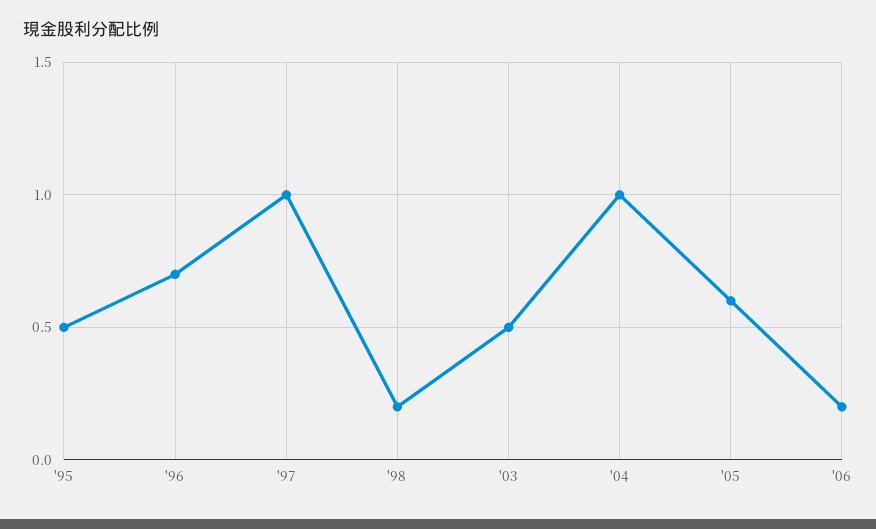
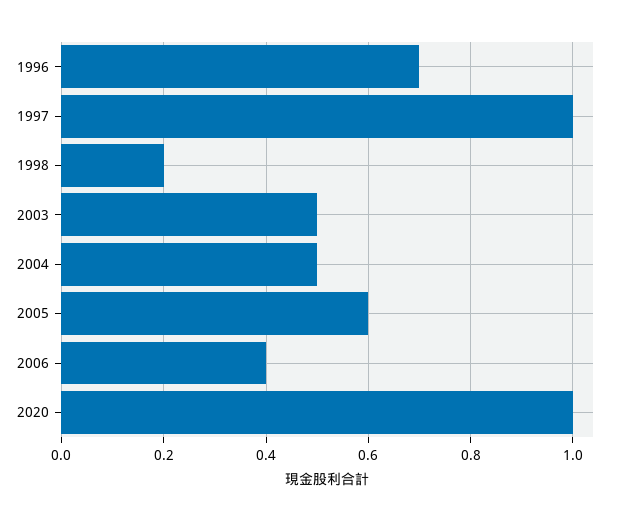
'95: 0.5 -> none
'04: 1 -> 0.5
'06: 0.2 -> 0.4
2020: none -> 1

